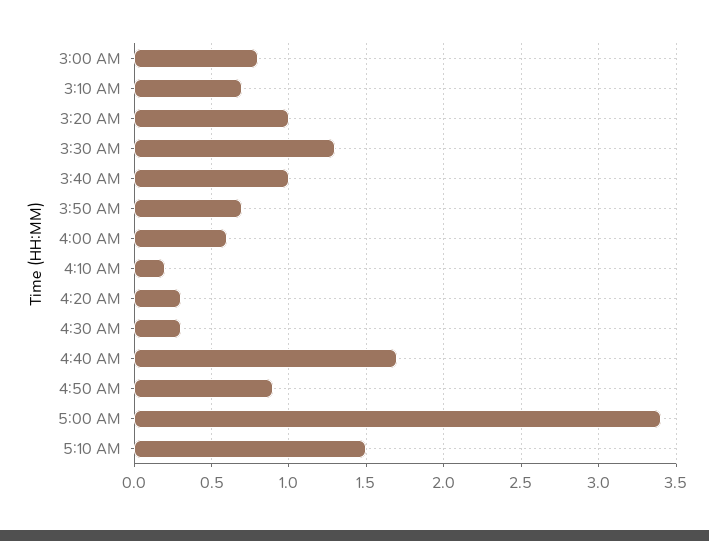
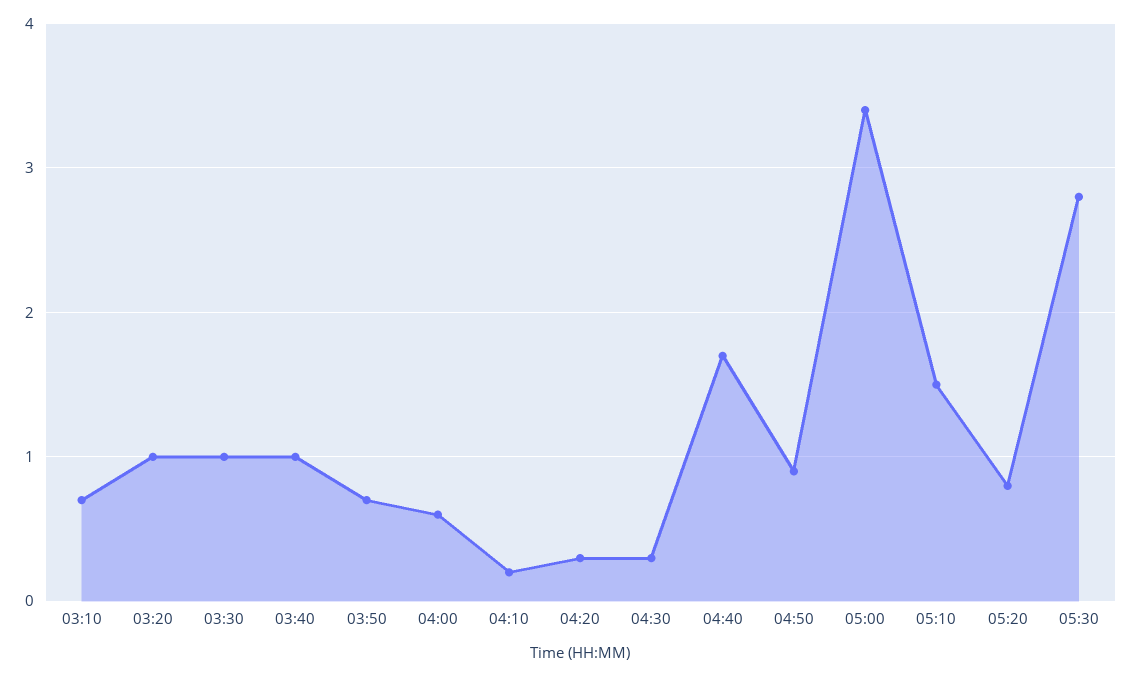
3:00 AM: 0.8 -> none
3:30 AM: 1.3 -> 1
05:20: none -> 0.8
05:30: none -> 2.8

